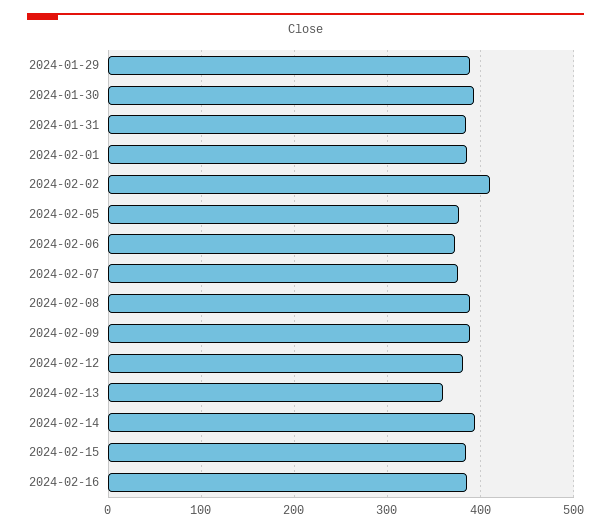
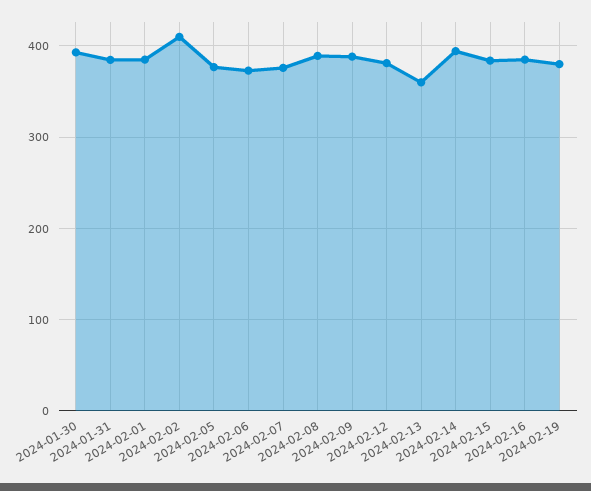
2024-01-29: 390 -> none
2024-02-19: none -> 380

